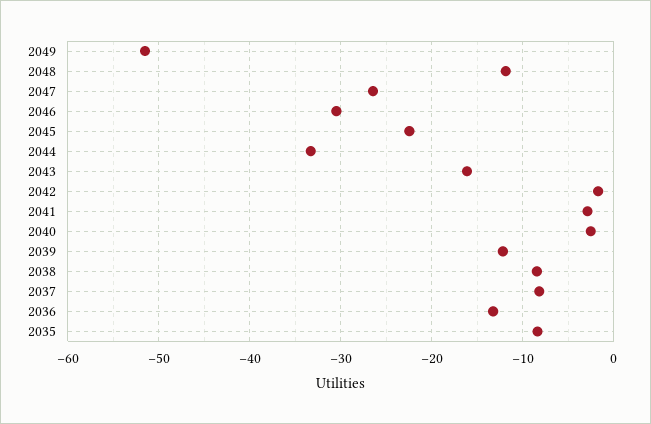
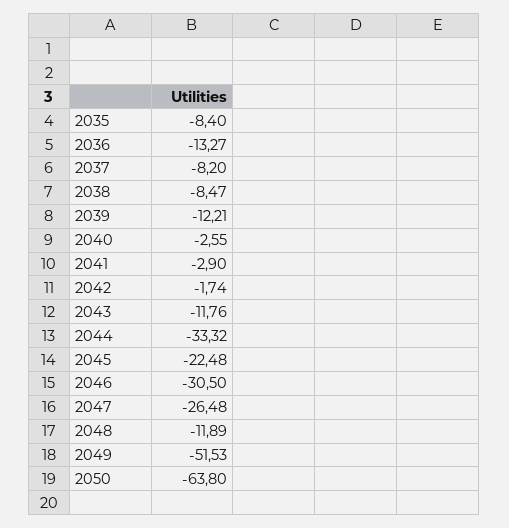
2043: -16 -> -11.76
2050: none -> -63.8

